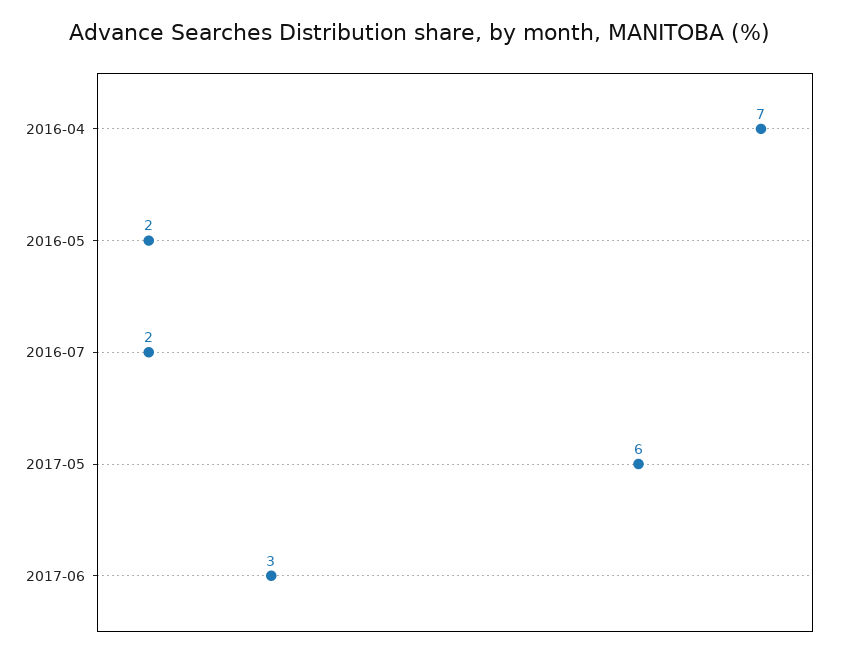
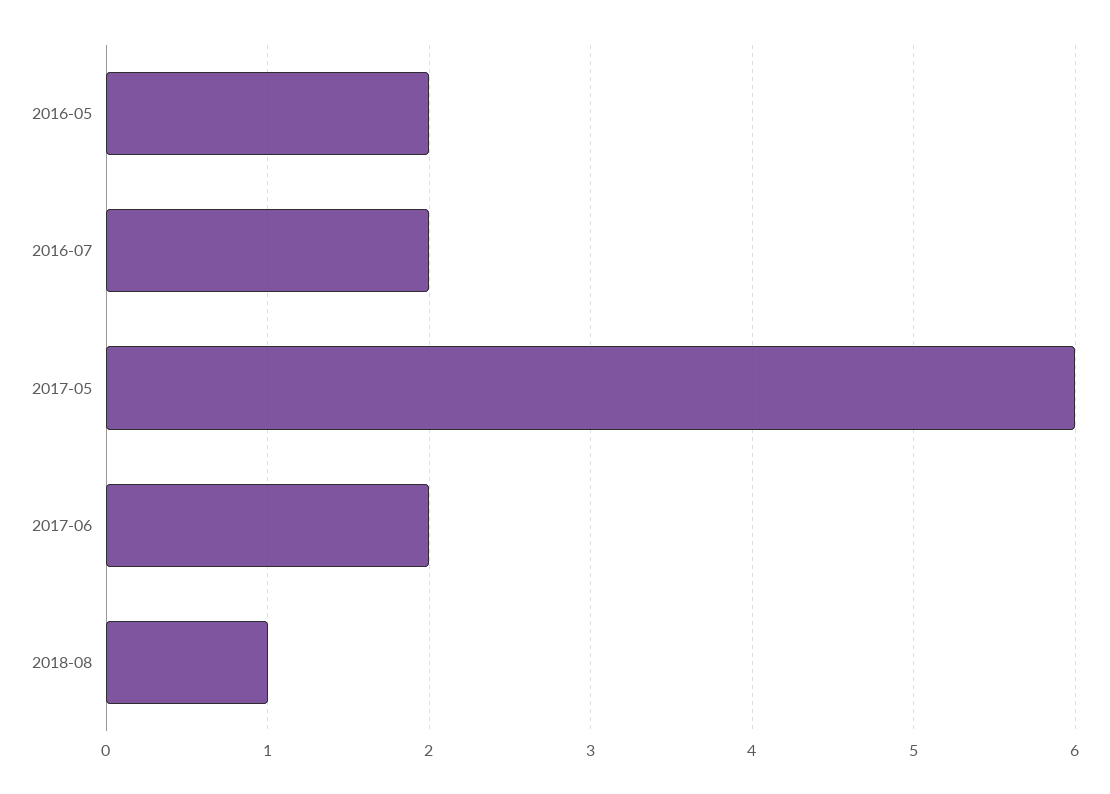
2016-04: 7 -> none
2017-06: 3 -> 2
2018-08: none -> 1

